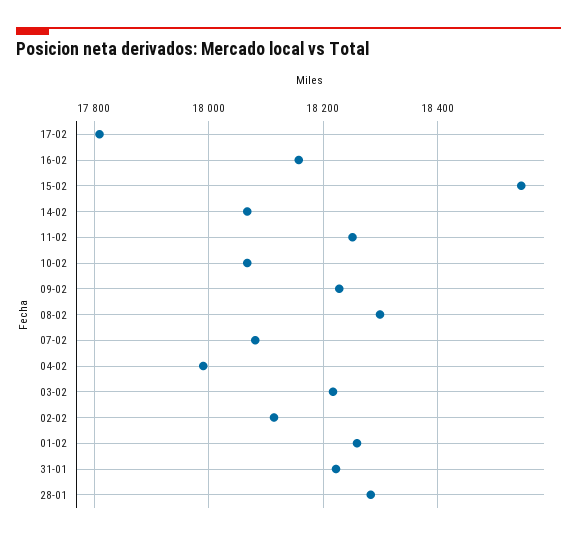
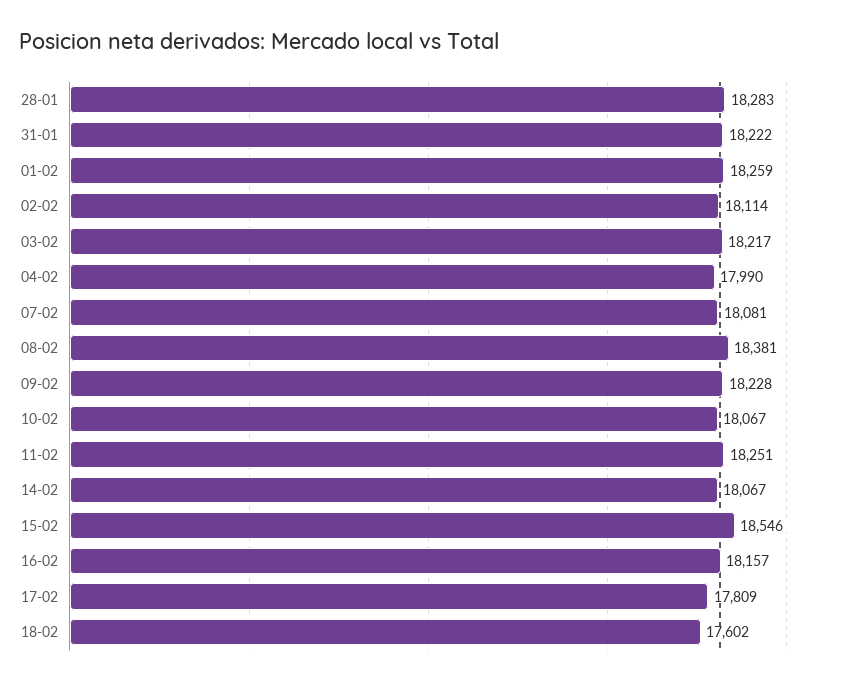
08-02: 18300 -> 18381
18-02: none -> 17602

